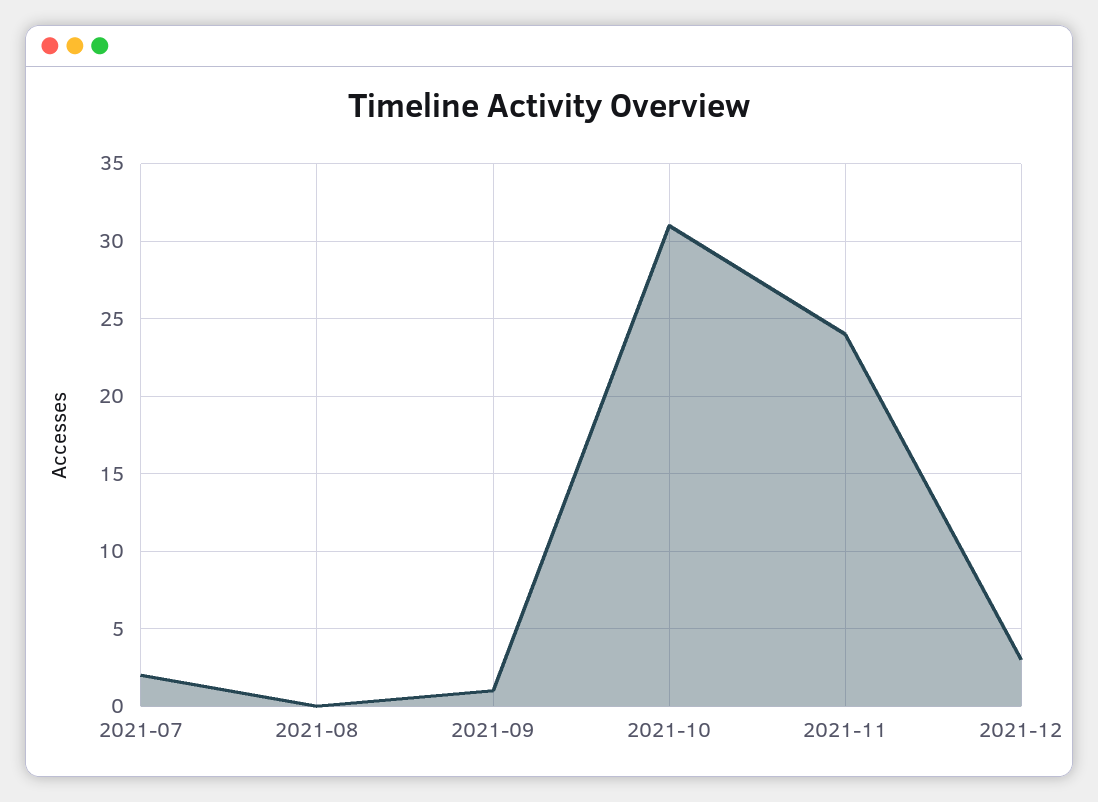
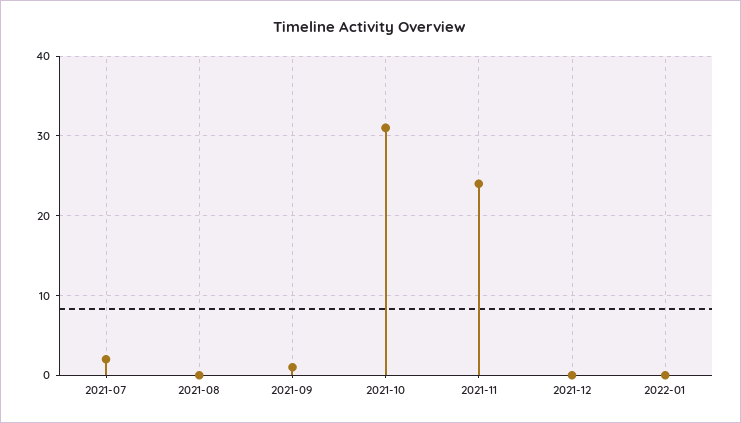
2021-12: 3 -> 0
2022-01: none -> 0

